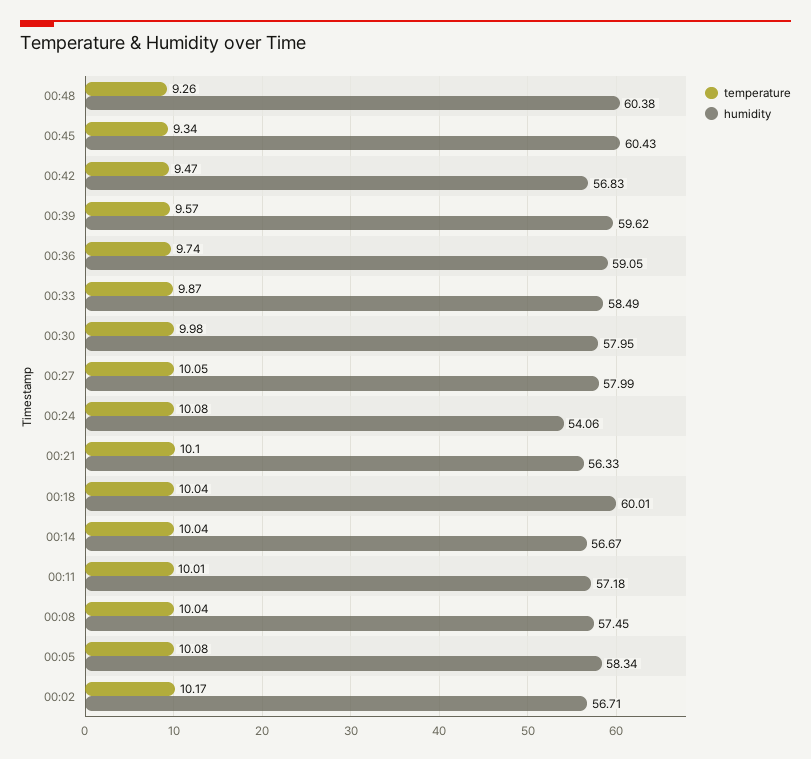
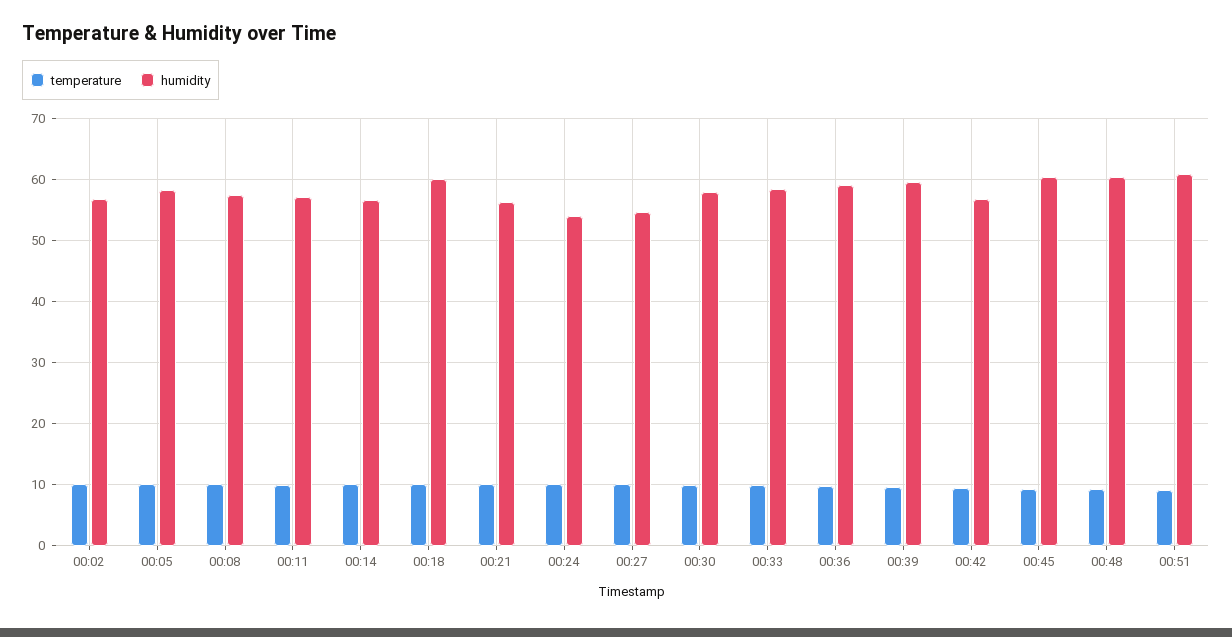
humidity, 00:27: 57.99 -> 55
temperature, 00:51: none -> 9
humidity, 00:51: none -> 61

